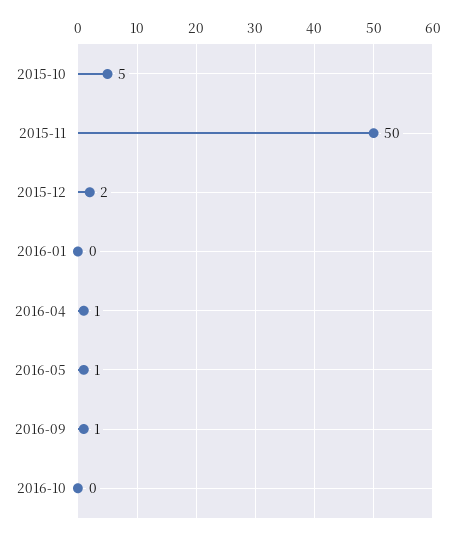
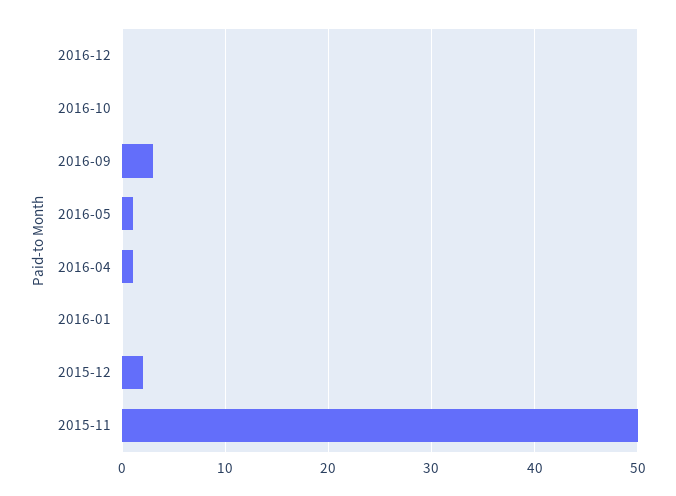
2015-10: 5 -> none
2016-09: 1 -> 3
2016-12: none -> 0

